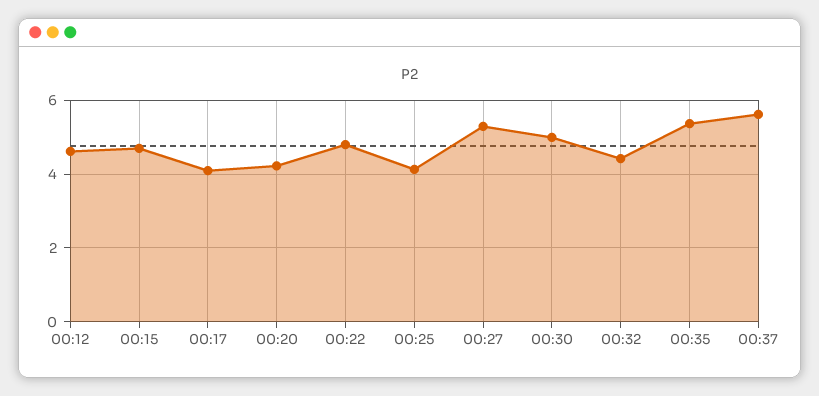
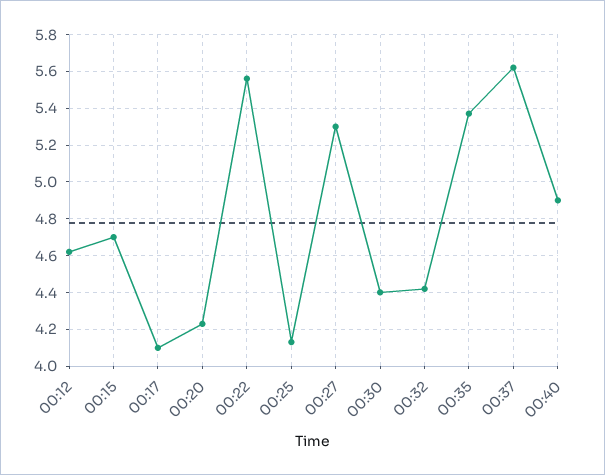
00:22: 4.8 -> 5.55
00:30: 5 -> 4.4
00:40: none -> 4.9

